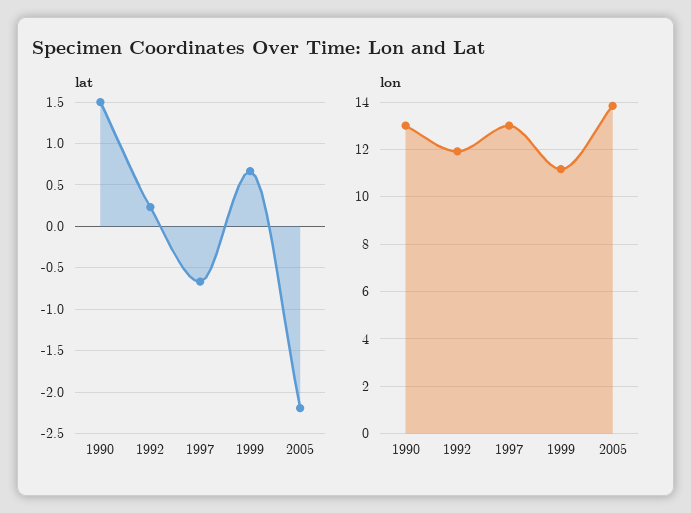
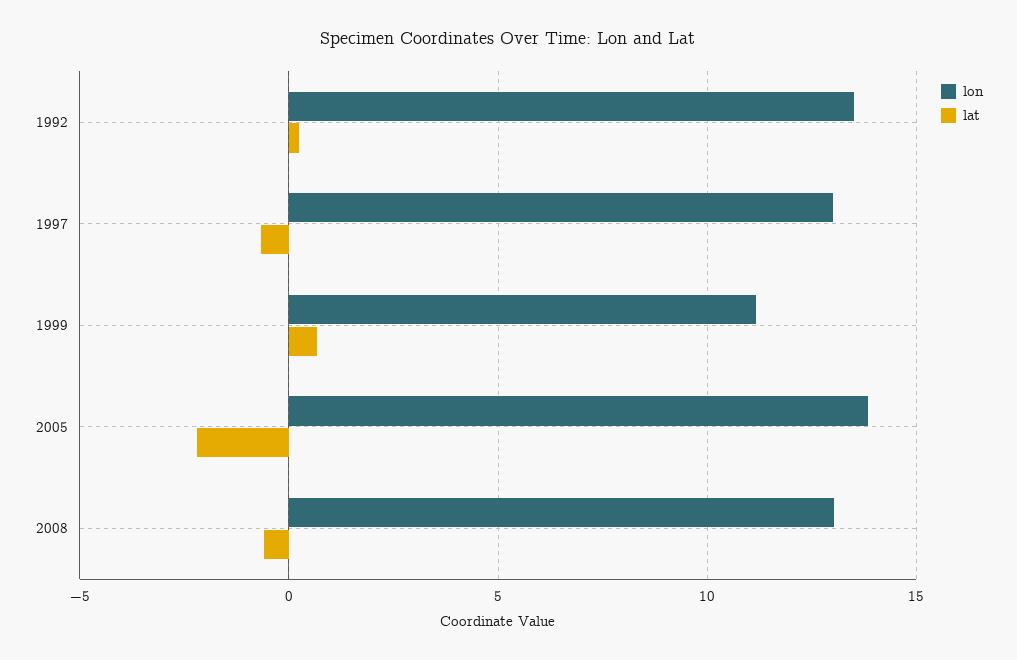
lat, 1990: 1.5 -> none
lon, 1990: 13 -> none
lon, 1992: 12 -> 13.5
lon, 2008: none -> 13
lat, 2008: none -> -0.5

